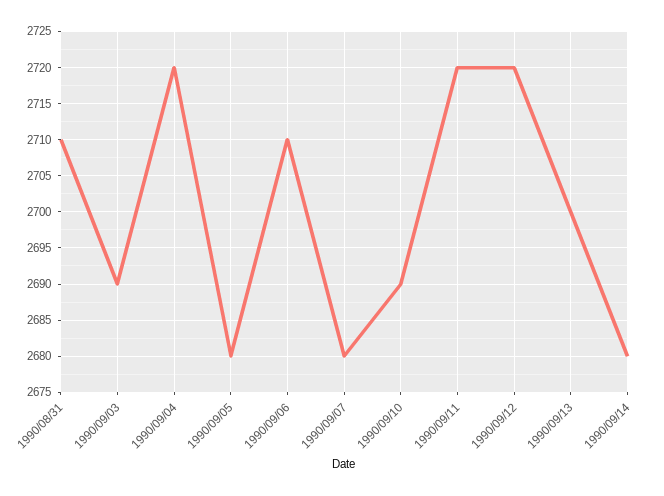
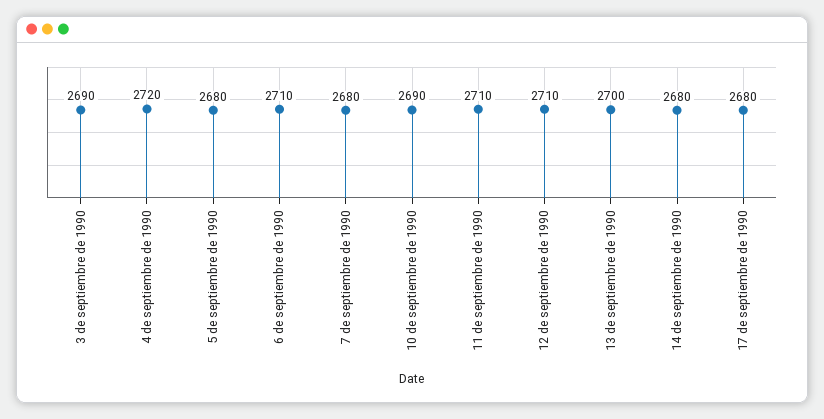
1990/08/31: 2710 -> none
1990/09/11: 2720 -> 2710
1990/09/12: 2720 -> 2710
17 de septiembre de 1990: none -> 2680

